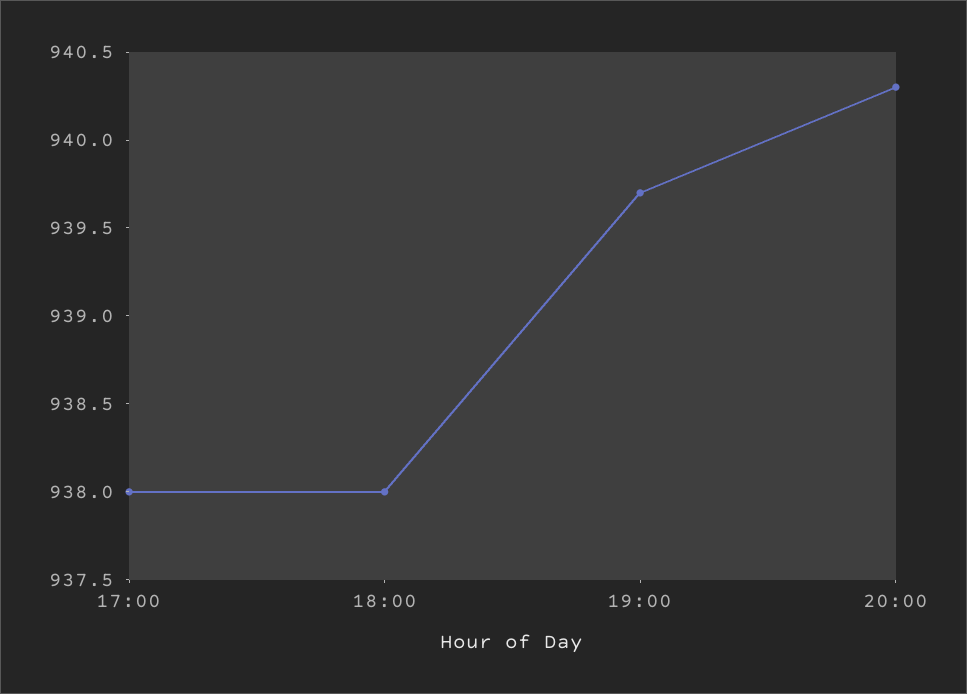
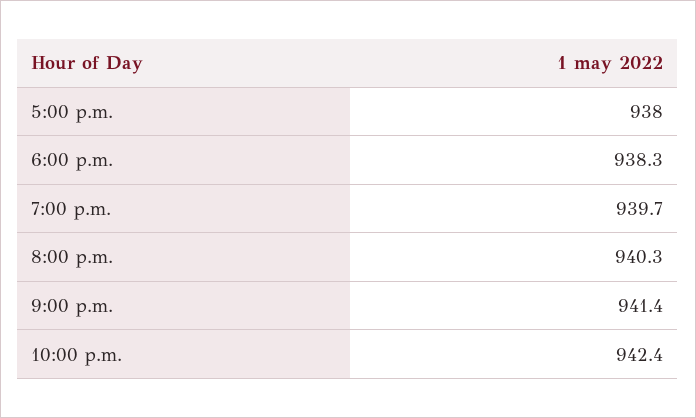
18:00: 938 -> 938.3
9:00 p.m.: none -> 941.4
10:00 p.m.: none -> 942.4

